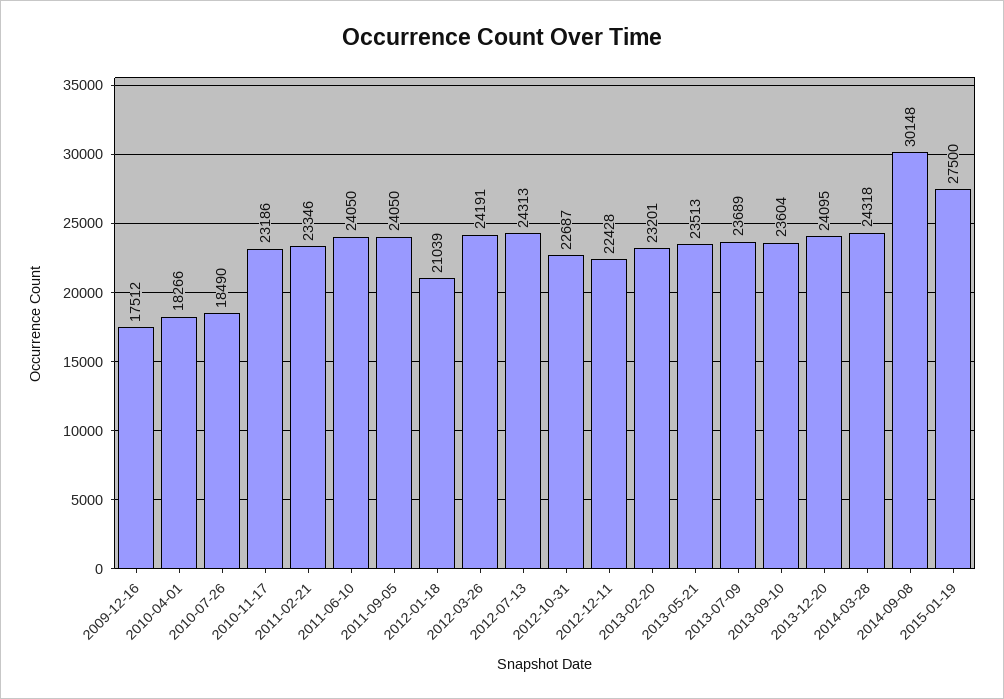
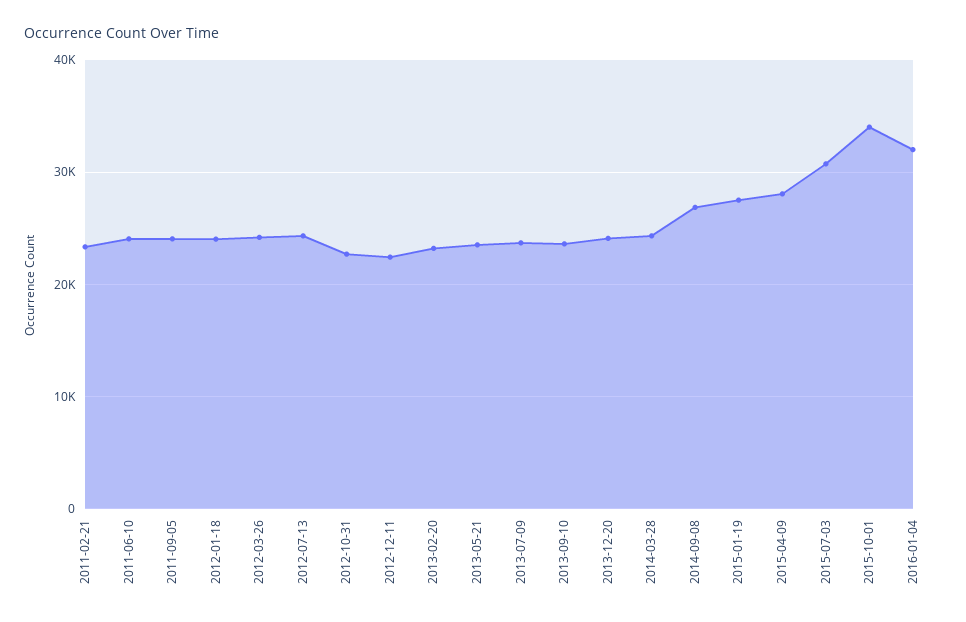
2009-12-16: 17512 -> none
2010-04-01: 18266 -> none
2010-07-26: 18490 -> none
2010-11-17: 23186 -> none
2012-01-18: 21039 -> 24000
2014-09-08: 30148 -> 27000
2015-04-09: none -> 28000
2015-07-03: none -> 31000
2015-10-01: none -> 34000
2016-01-04: none -> 32000

